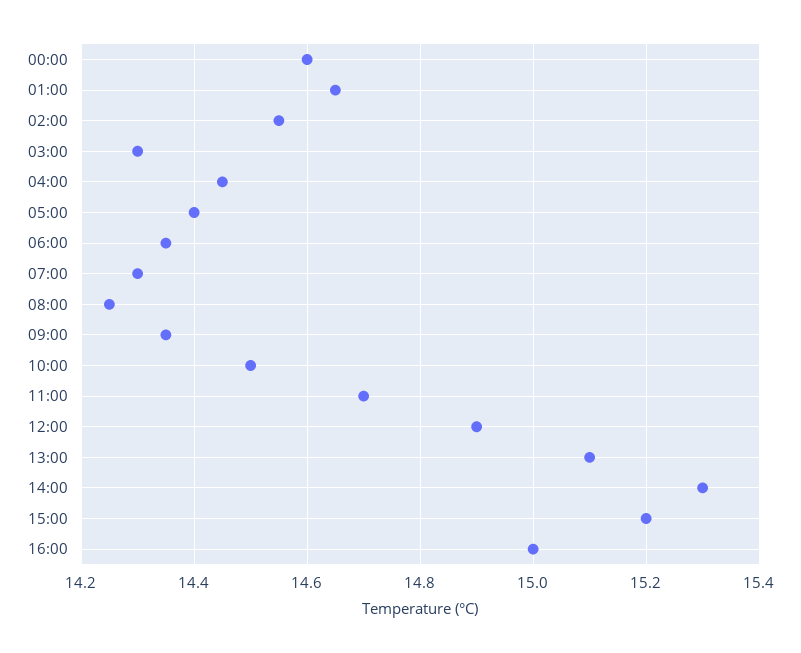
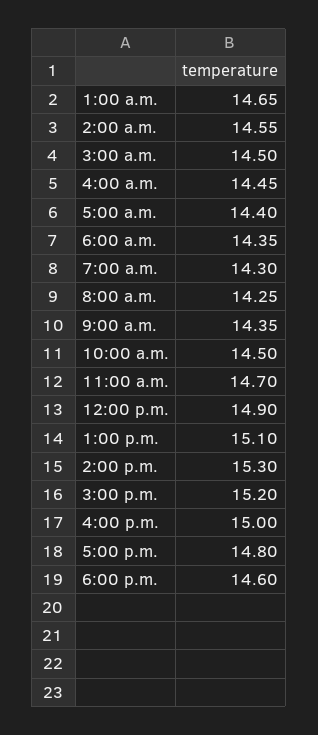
00:00: 14.6 -> none
03:00: 14.3 -> 14.5
5:00 p.m.: none -> 14.8
6:00 p.m.: none -> 14.6

